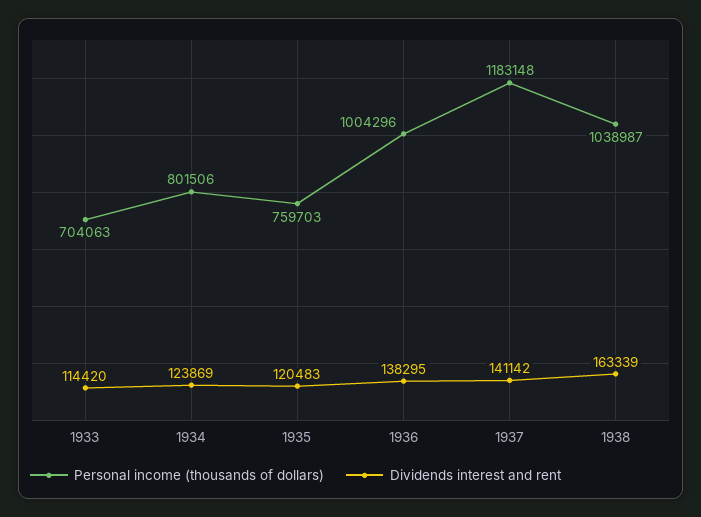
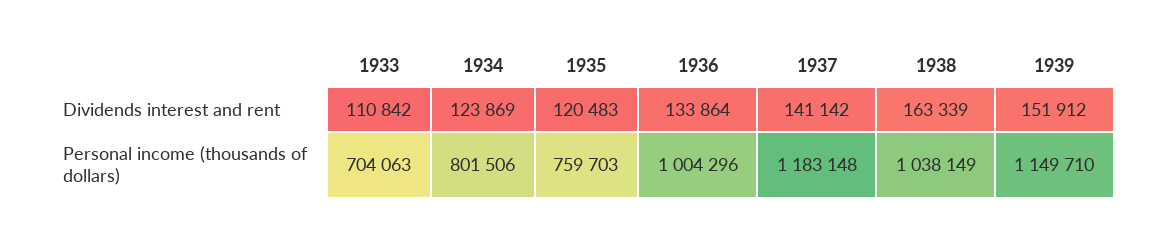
Dividends interest and rent, 1933: 114420 -> 110842
Dividends interest and rent, 1936: 138295 -> 133864
Personal income (thousands of dollars), 1938: 1038987 -> 1038149
Dividends interest and rent, 1939: none -> 151912
Personal income (thousands of dollars), 1939: none -> 1149710

